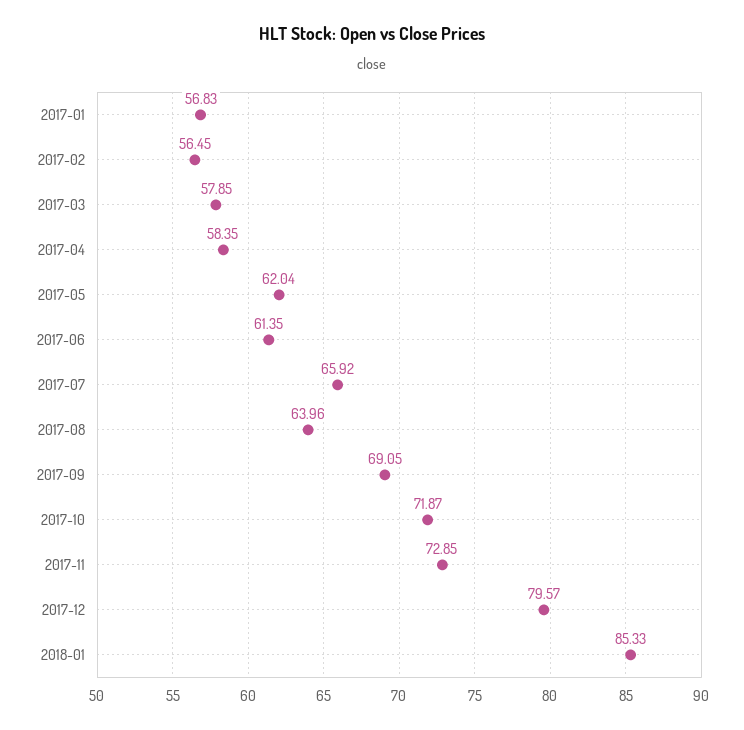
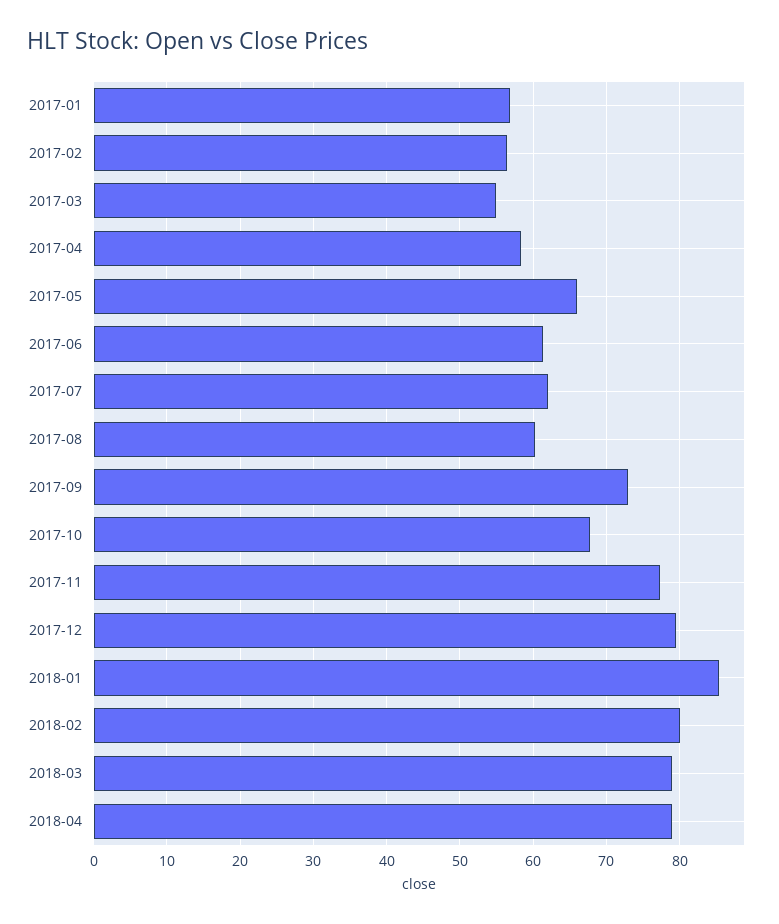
2017-03: 57.85 -> 55
2017-05: 62.04 -> 66
2017-07: 65.92 -> 62
2017-08: 63.96 -> 60
2017-09: 69.05 -> 73
2017-10: 71.87 -> 68
2017-11: 72.85 -> 77
2018-02: none -> 80
2018-03: none -> 79
2018-04: none -> 79

